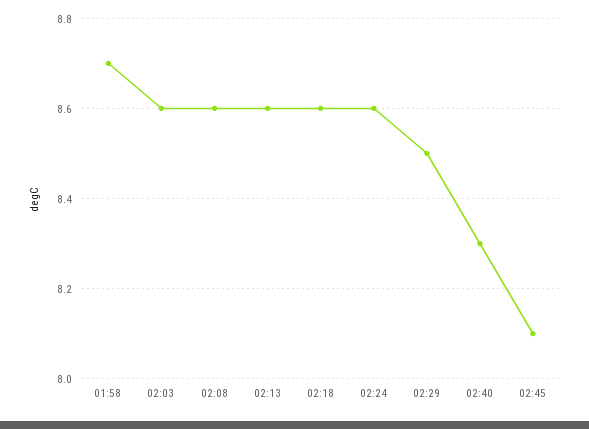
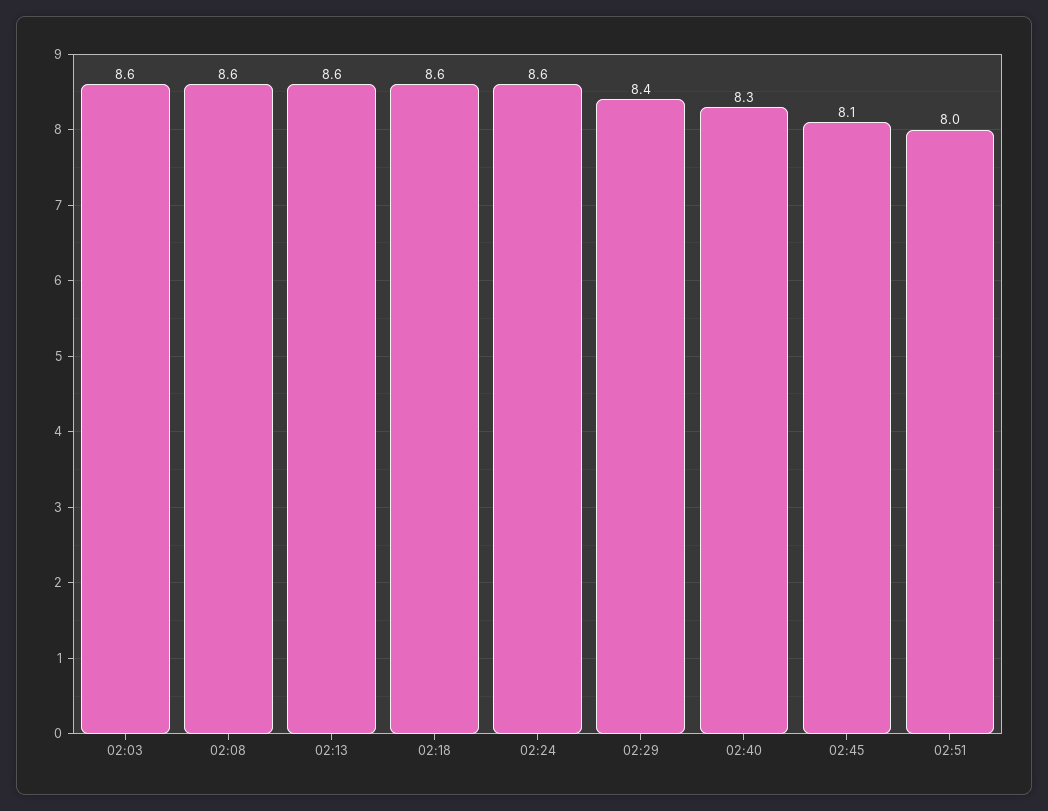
01:58: 8.7 -> none
02:29: 8.5 -> 8.4
02:51: none -> 8

